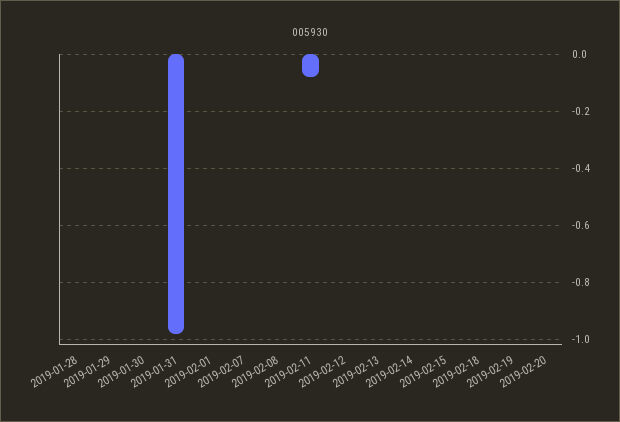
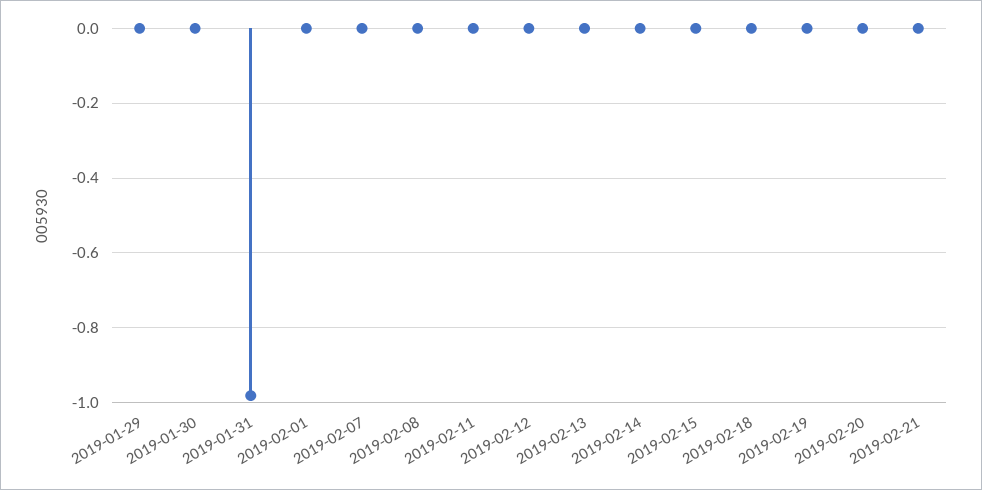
2019-01-28: 0 -> none
2019-02-11: -0.075 -> 0
2019-02-21: none -> 0

